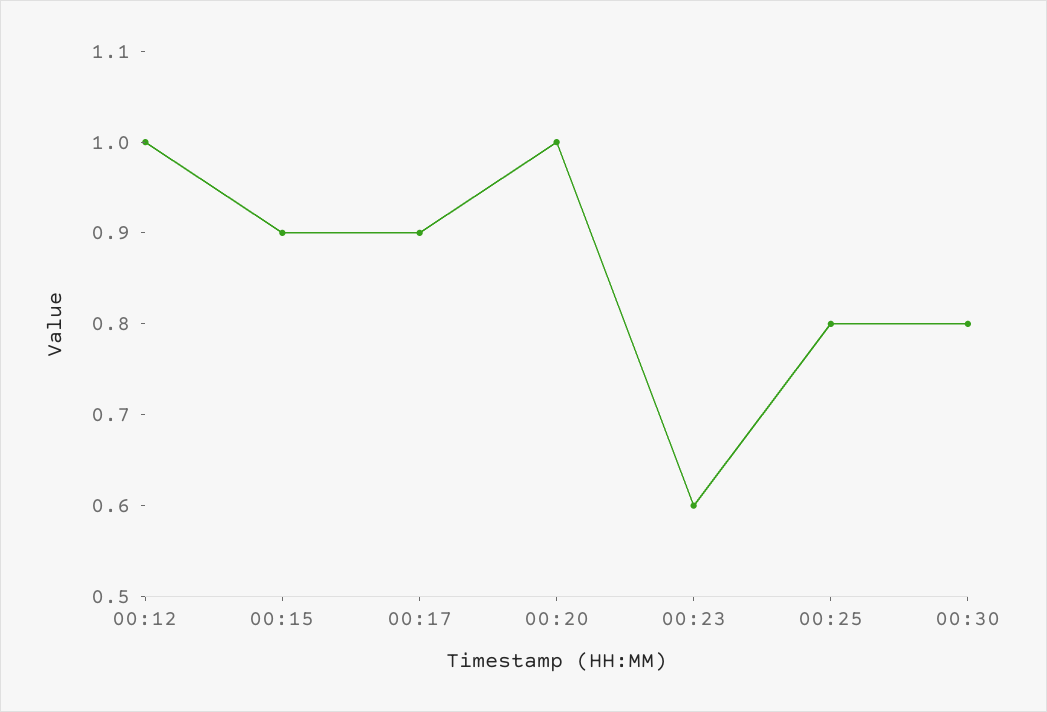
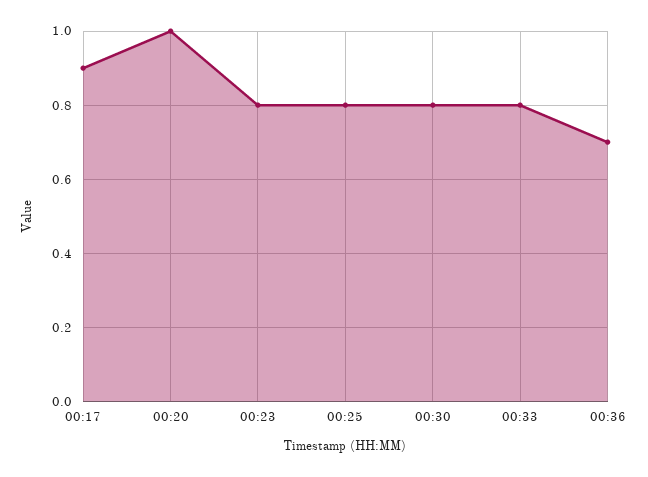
00:12: 1 -> none
00:15: 0.9 -> none
00:23: 0.6 -> 0.8
00:33: none -> 0.8
00:36: none -> 0.7

